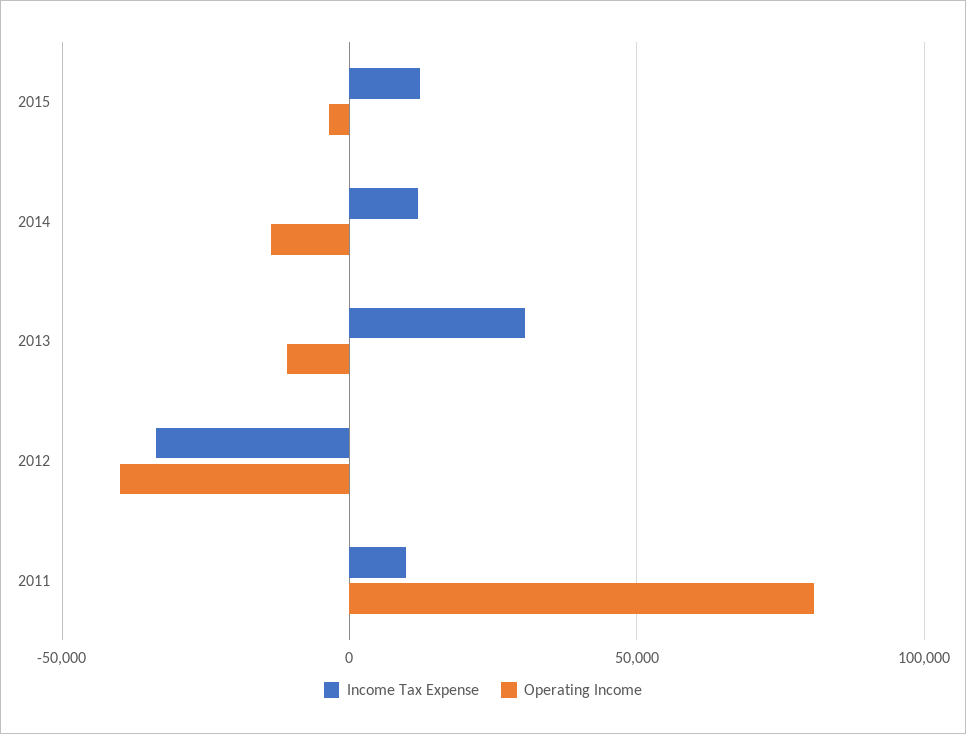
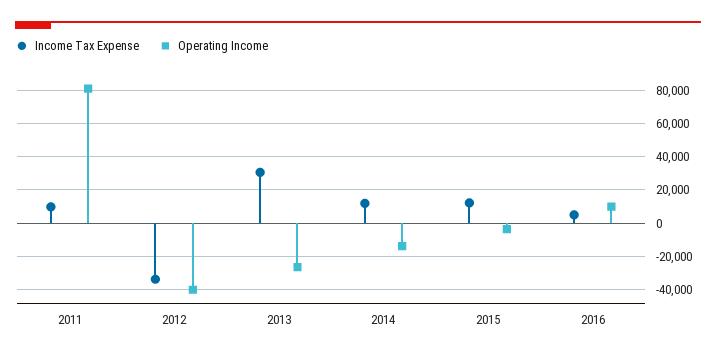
Operating Income, 2013: -10000 -> -25000
Income Tax Expense, 2016: none -> 5000
Operating Income, 2016: none -> 10000

